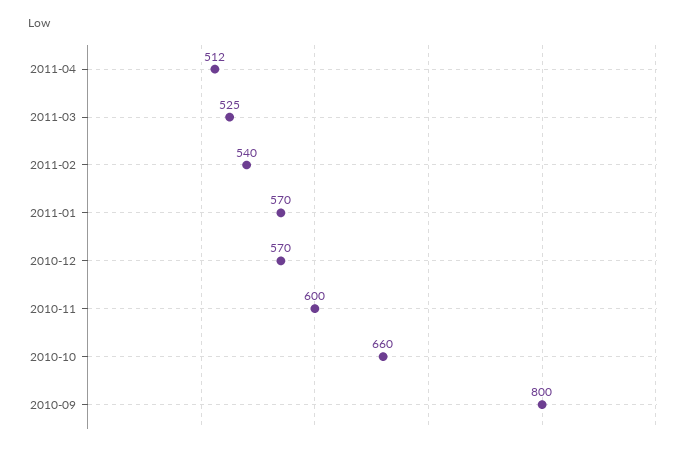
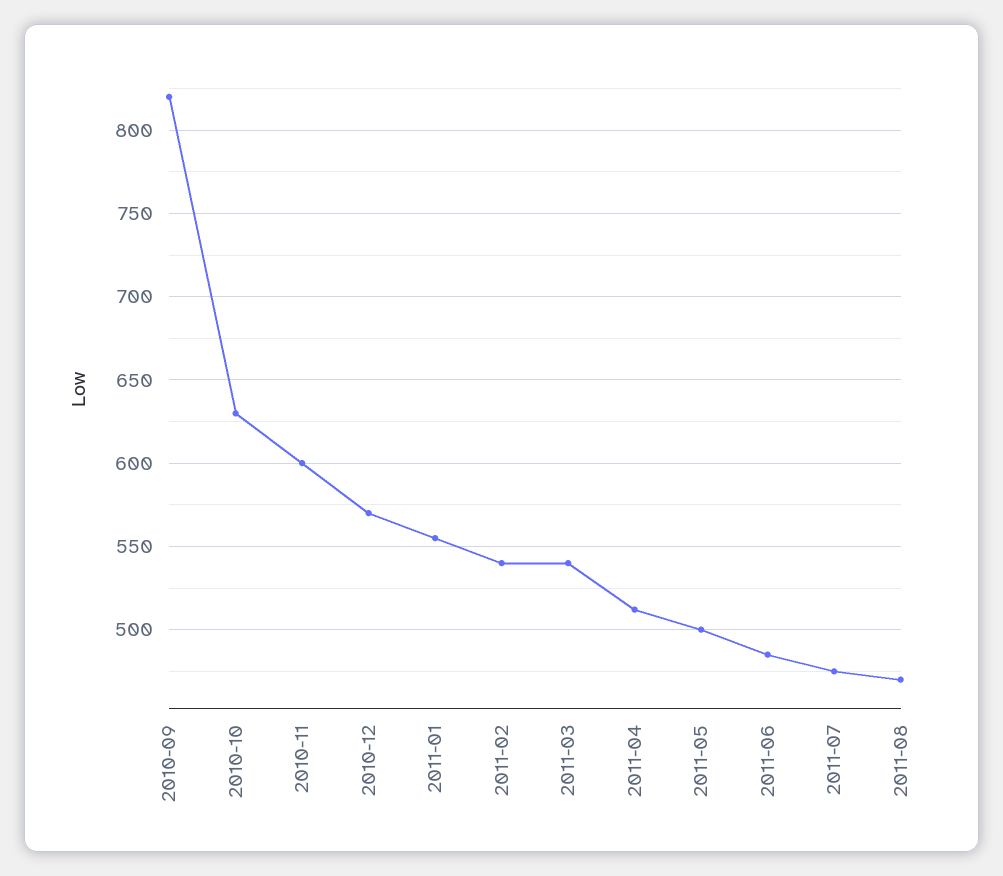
2011-03: 525 -> 540
2011-01: 570 -> 555
2010-10: 660 -> 630
2010-09: 800 -> 820
2011-05: none -> 500
2011-06: none -> 485
2011-07: none -> 475
2011-08: none -> 470

